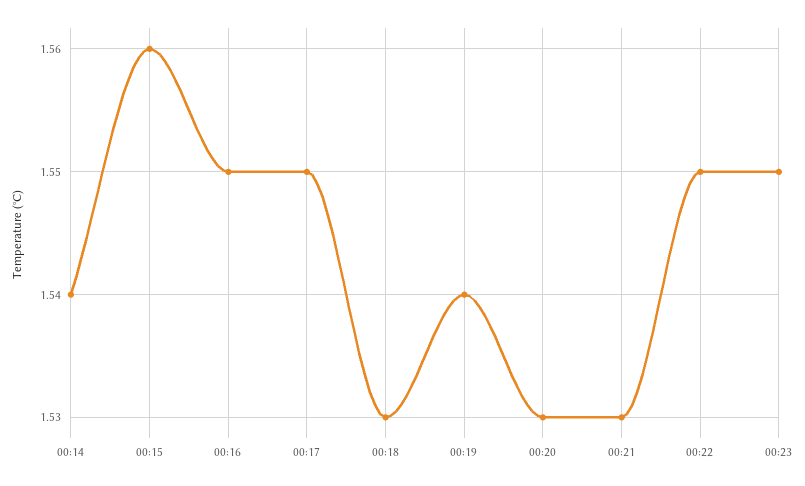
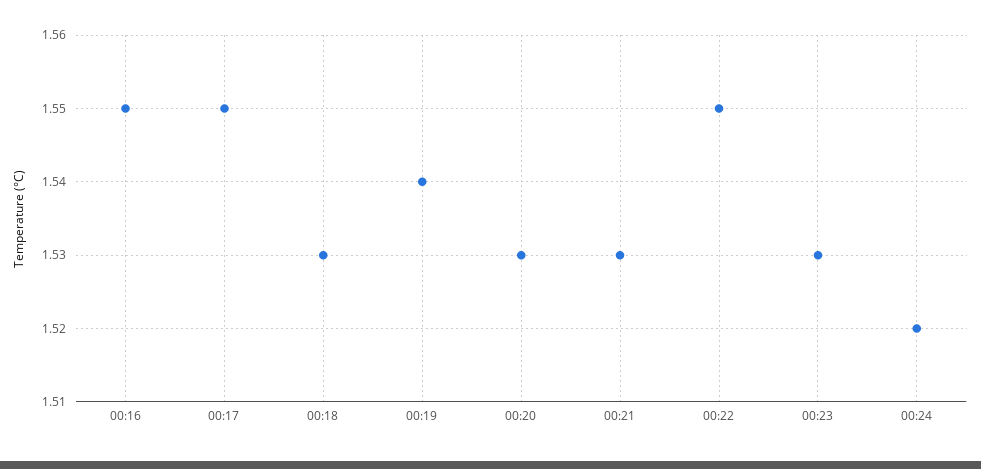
00:14: 1.54 -> none
00:15: 1.56 -> none
00:23: 1.55 -> 1.53
00:24: none -> 1.52

